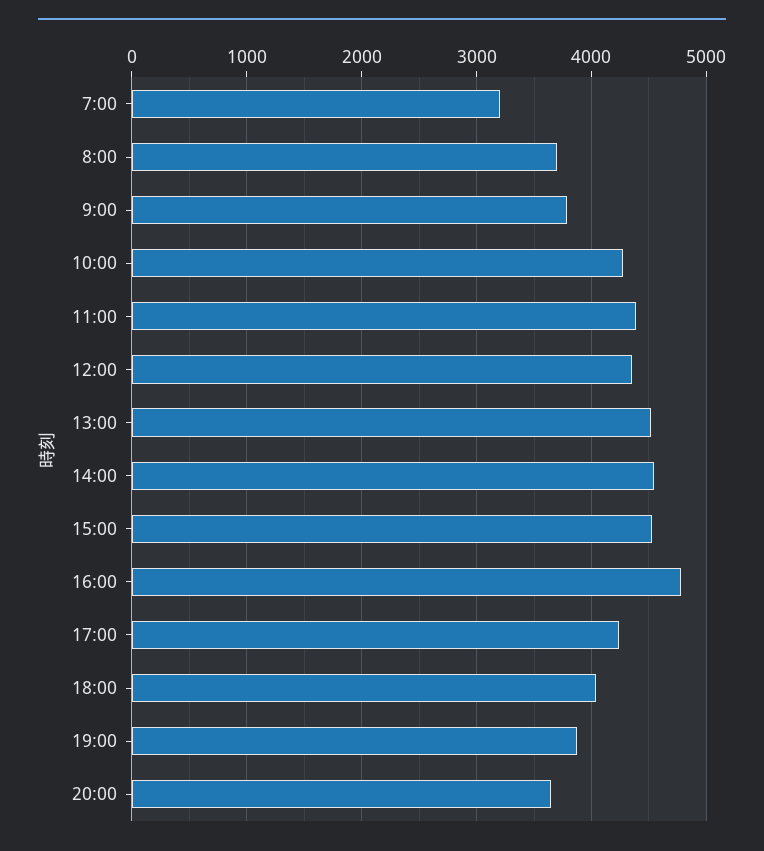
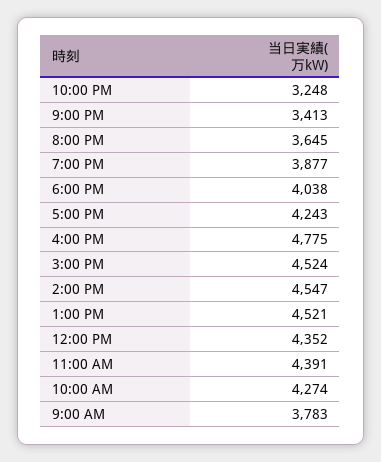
7:00: 3200 -> none
8:00: 3700 -> none
10:00 PM: none -> 3248
9:00 PM: none -> 3413

